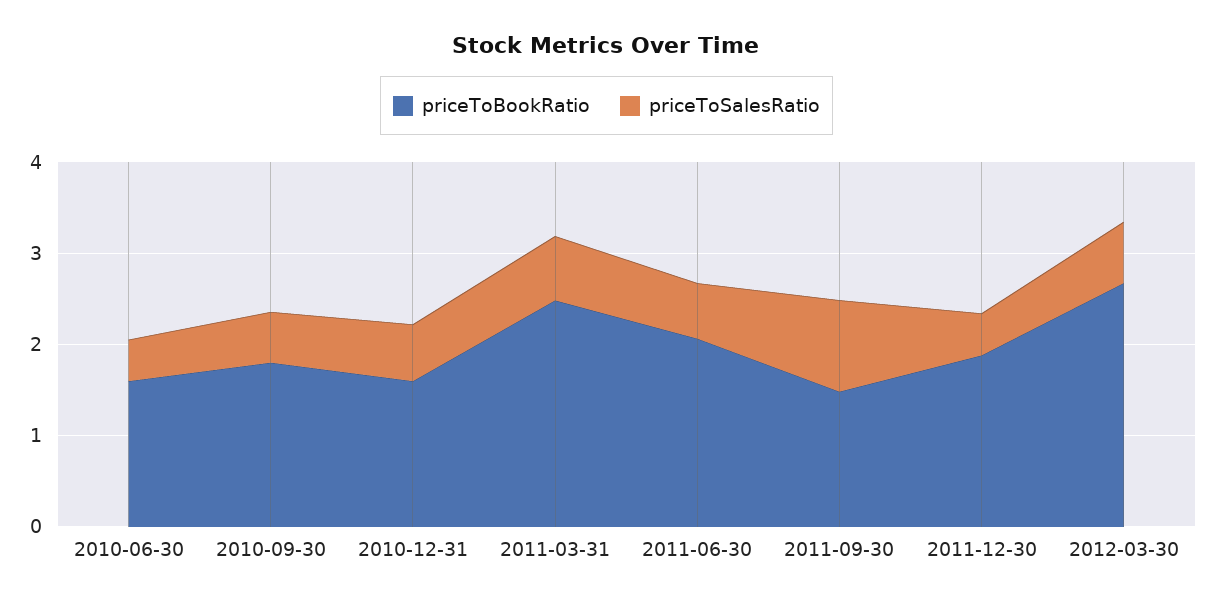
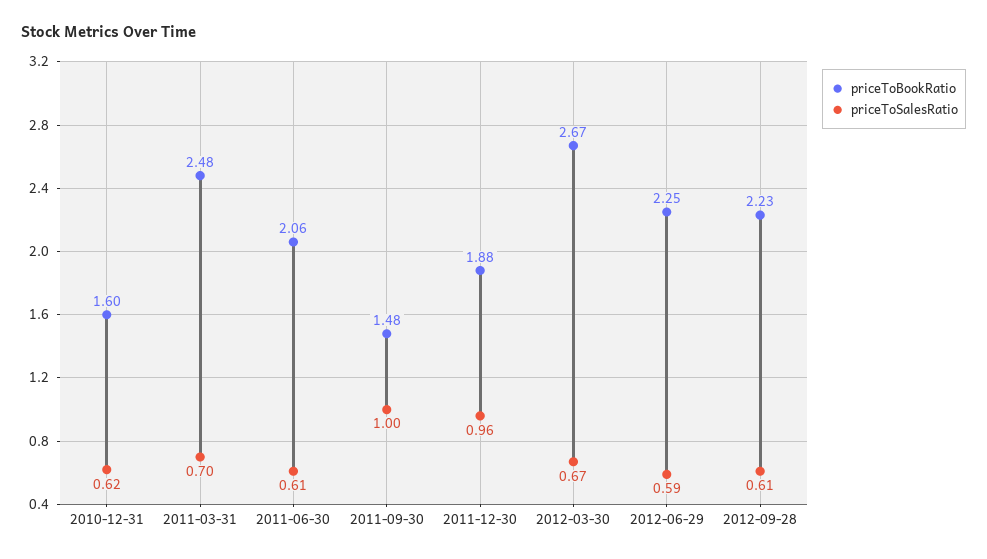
priceToBookRatio, 2010-06-30: 1.6 -> none
priceToSalesRatio, 2010-06-30: 0.4 -> none
priceToBookRatio, 2010-09-30: 1.8 -> none
priceToSalesRatio, 2010-09-30: 0.6 -> none
priceToSalesRatio, 2011-12-30: 0.4 -> 0.96
priceToBookRatio, 2012-06-29: none -> 2.25
priceToSalesRatio, 2012-06-29: none -> 0.59
priceToBookRatio, 2012-09-28: none -> 2.23
priceToSalesRatio, 2012-09-28: none -> 0.61

